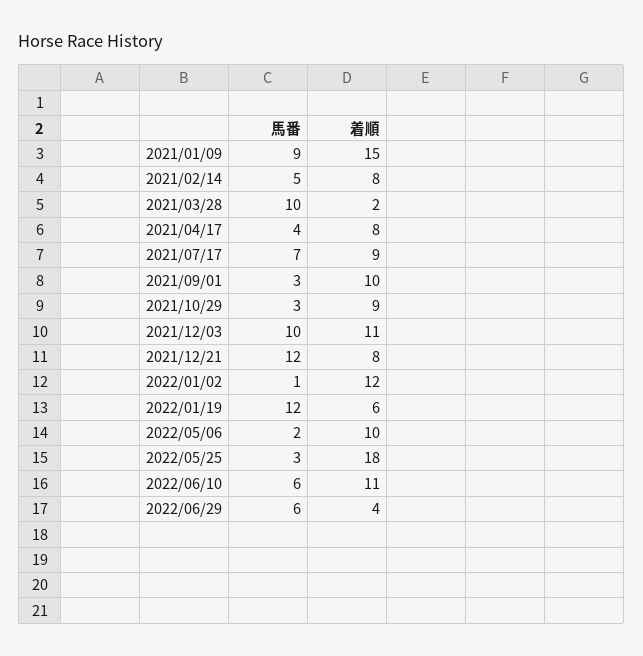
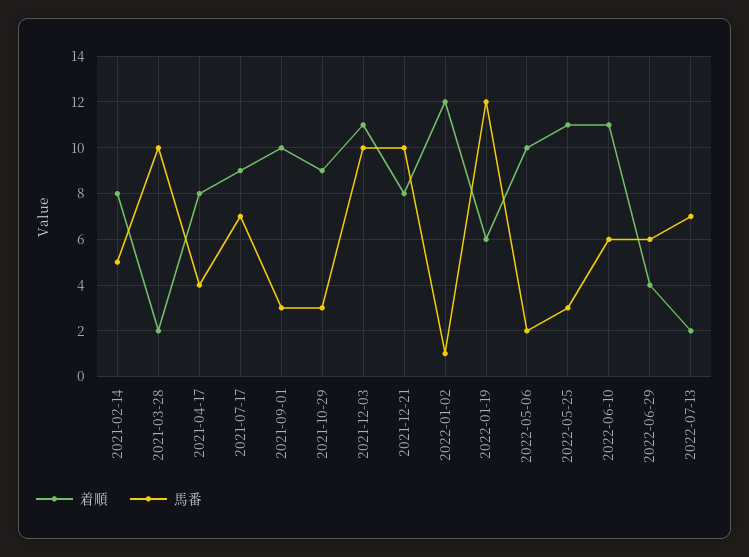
馬番, 2021/01/09: 9 -> none
着順, 2021/01/09: 15 -> none
馬番, 2021/12/21: 12 -> 10
着順, 2022/05/25: 18 -> 11
着順, 2022-07-13: none -> 2
馬番, 2022-07-13: none -> 7

